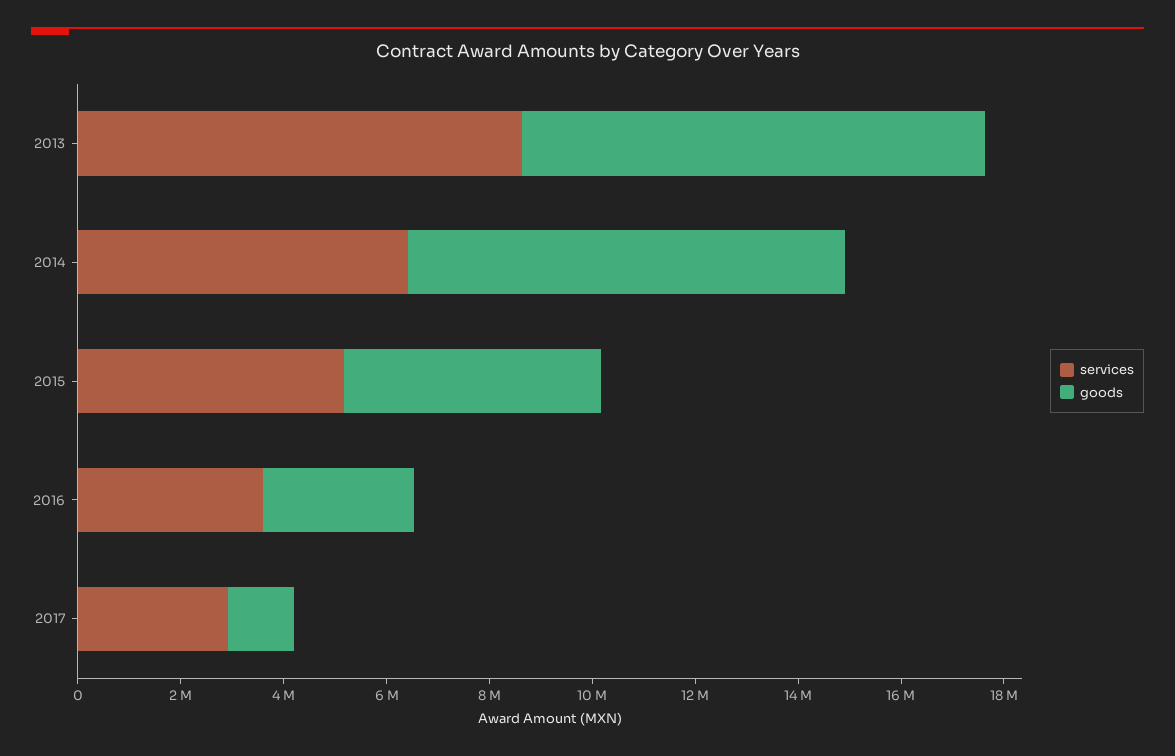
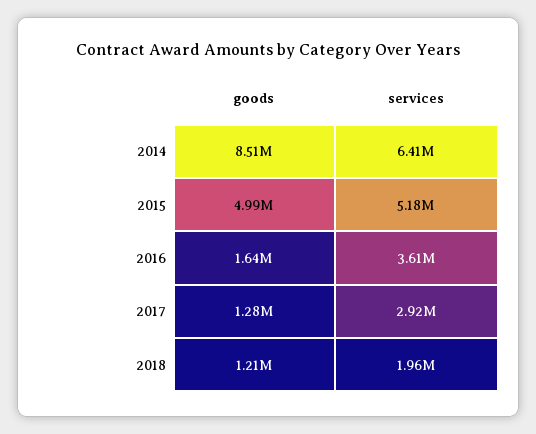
services, 2013: 8500000 -> none
goods, 2013: 9000000 -> none
goods, 2016: 3000000 -> 1640000
goods, 2018: none -> 1210000
services, 2018: none -> 1960000

